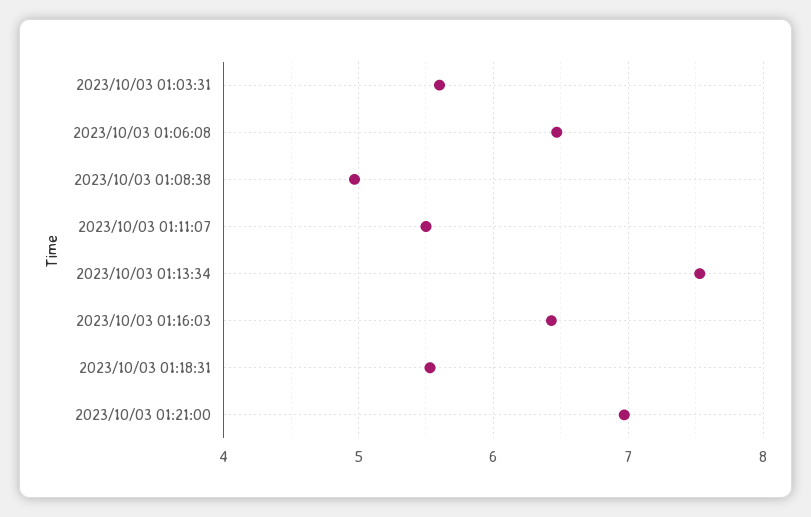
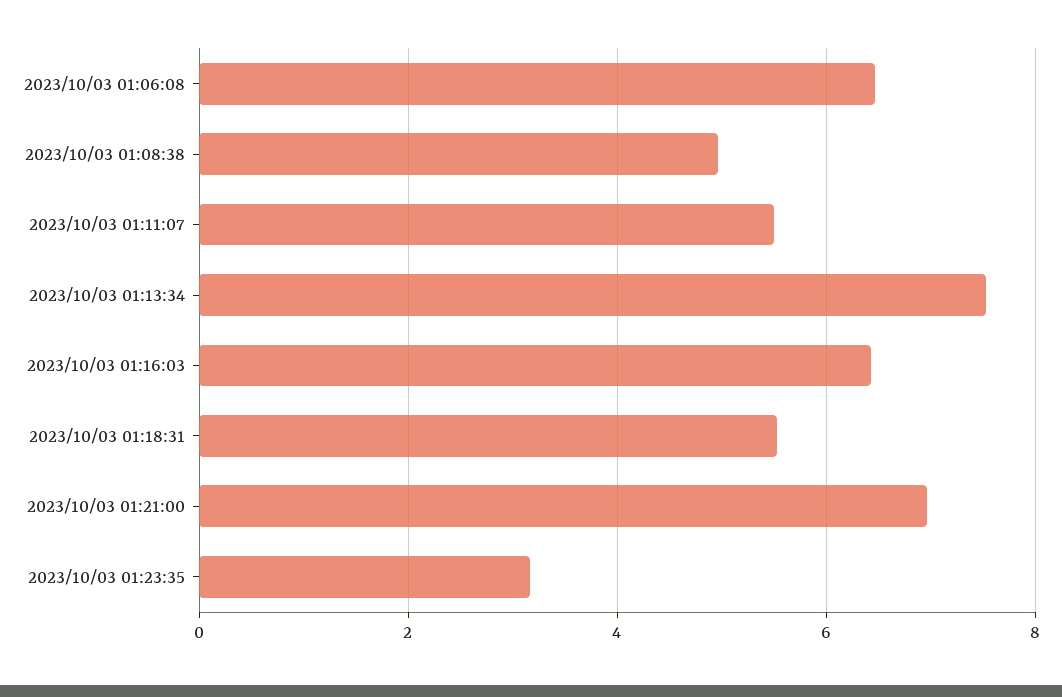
2023/10/03 01:03:31: 5.6 -> none
2023/10/03 01:23:35: none -> 3.2

